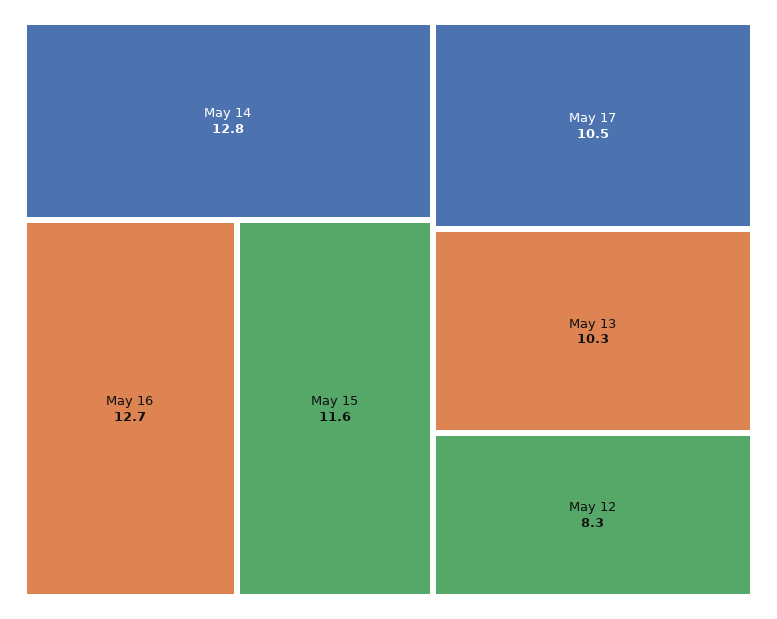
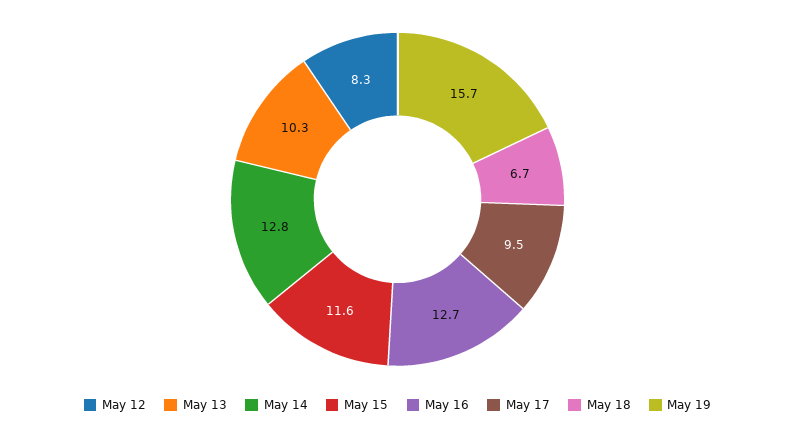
May 17: 10.5 -> 9.5
May 18: none -> 6.7
May 19: none -> 15.7

